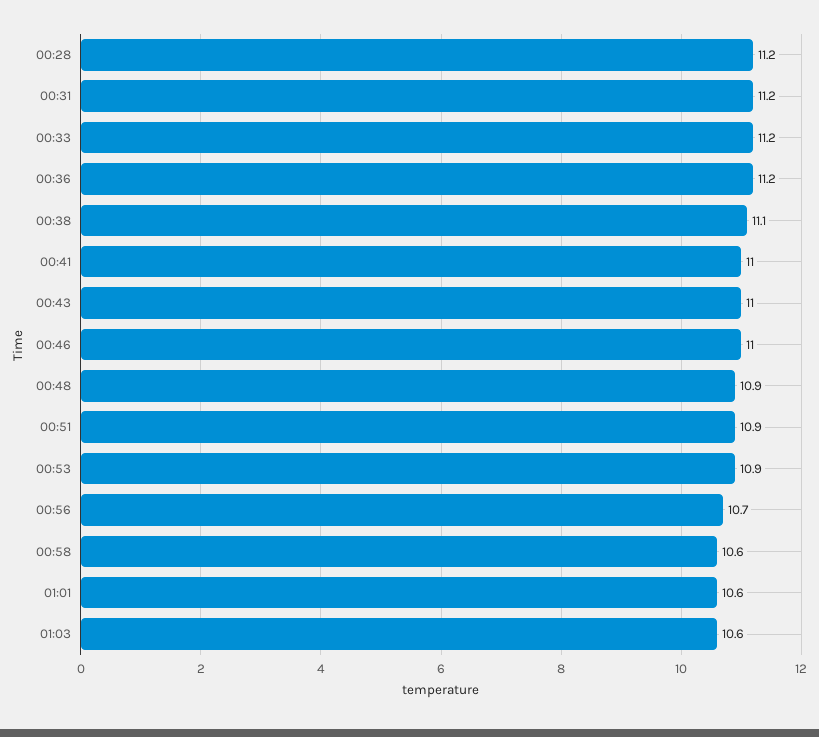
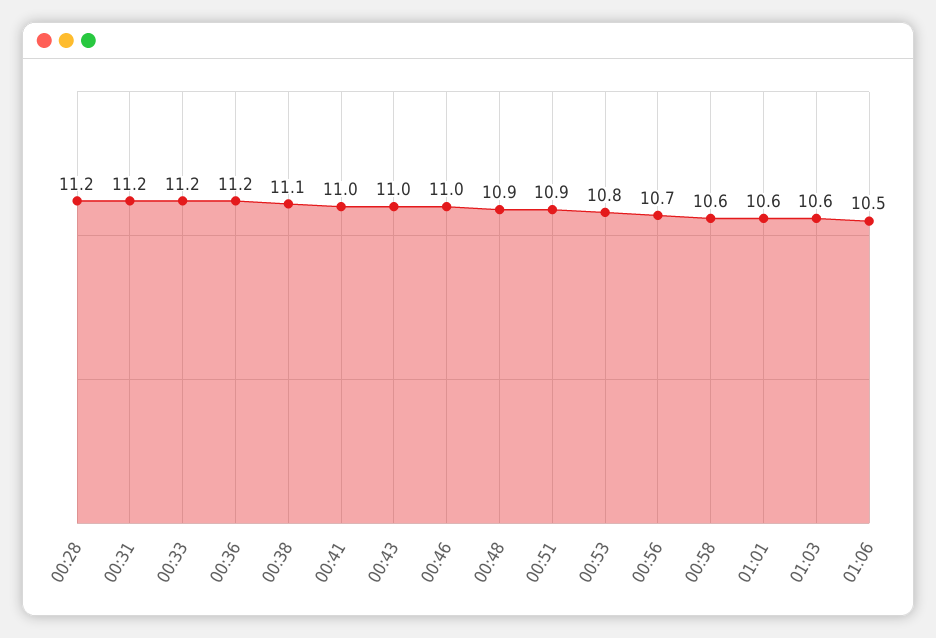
00:53: 10.9 -> 10.8
01:06: none -> 10.5

